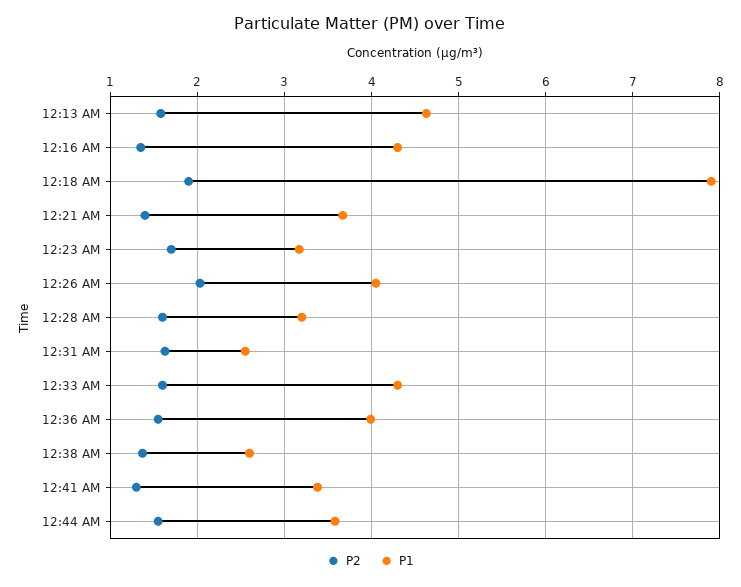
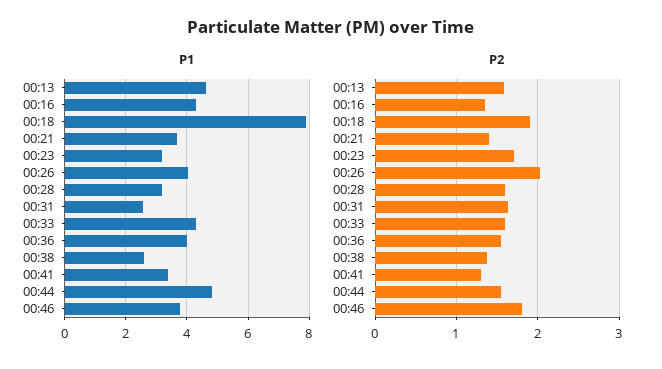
P1, 12:44 AM: 3.6 -> 4.8
P1, 00:46: none -> 3.8
P2, 00:46: none -> 1.8

